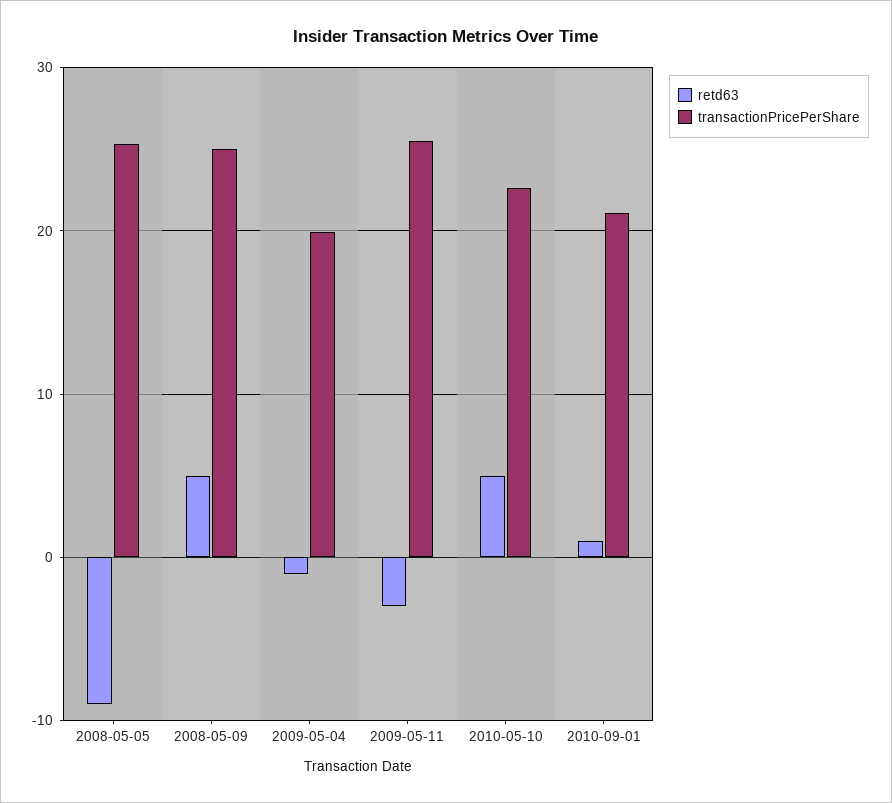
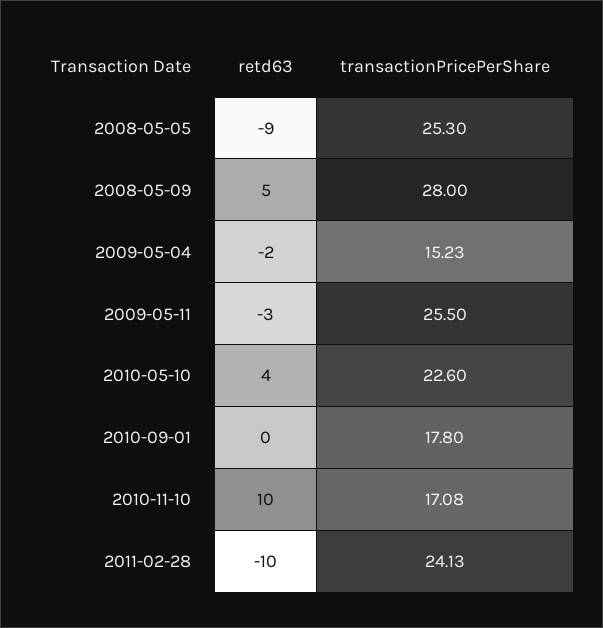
transactionPricePerShare, 2008-05-09: 25 -> 28
retd63, 2009-05-04: -1 -> -2
transactionPricePerShare, 2009-05-04: 20 -> 15.23
retd63, 2010-05-10: 5 -> 4
retd63, 2010-09-01: 1 -> 0
transactionPricePerShare, 2010-09-01: 21 -> 17.8
retd63, 2010-11-10: none -> 10
transactionPricePerShare, 2010-11-10: none -> 17.08
retd63, 2011-02-28: none -> -10
transactionPricePerShare, 2011-02-28: none -> 24.13

